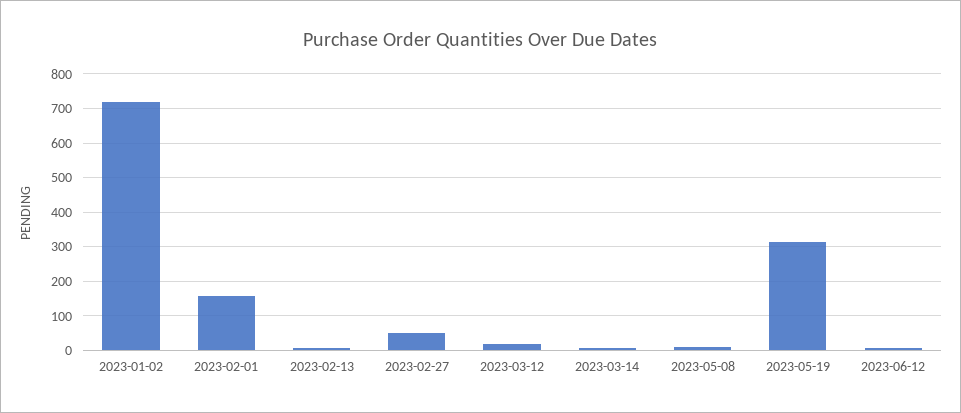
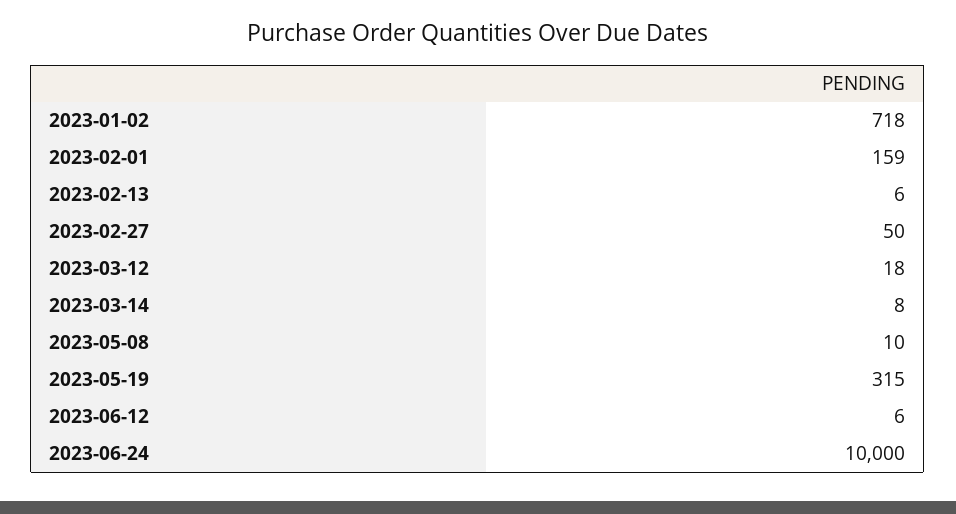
2023-06-24: none -> 10000

